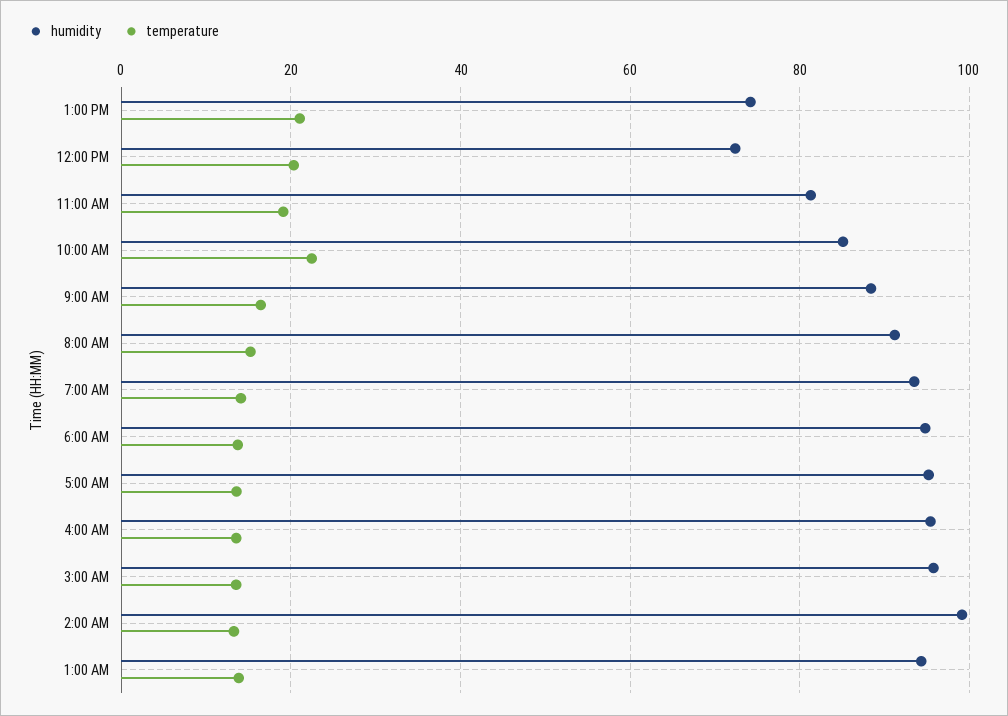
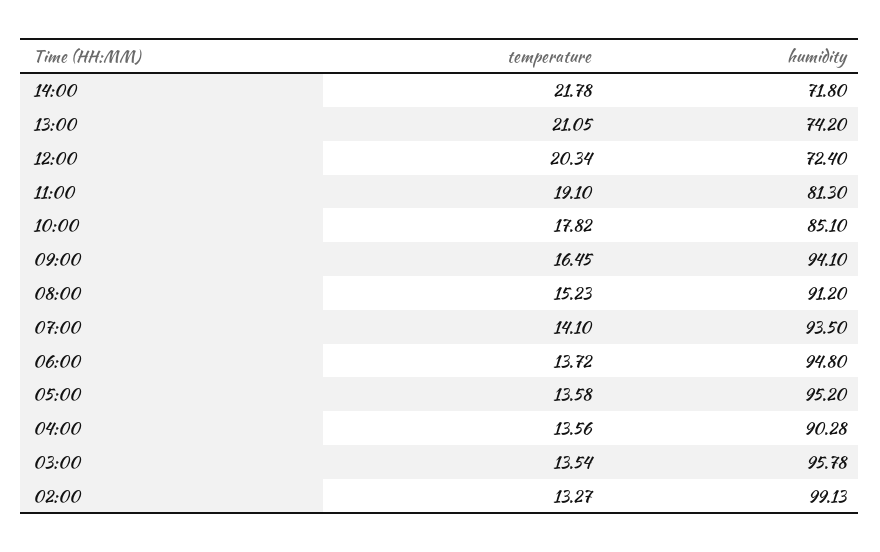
temperature, 10:00 AM: 22 -> 17.82
humidity, 9:00 AM: 88 -> 94.1
humidity, 4:00 AM: 96 -> 90.28
humidity, 1:00 AM: 94 -> none
temperature, 1:00 AM: 14 -> none
temperature, 14:00: none -> 21.78
humidity, 14:00: none -> 71.8

